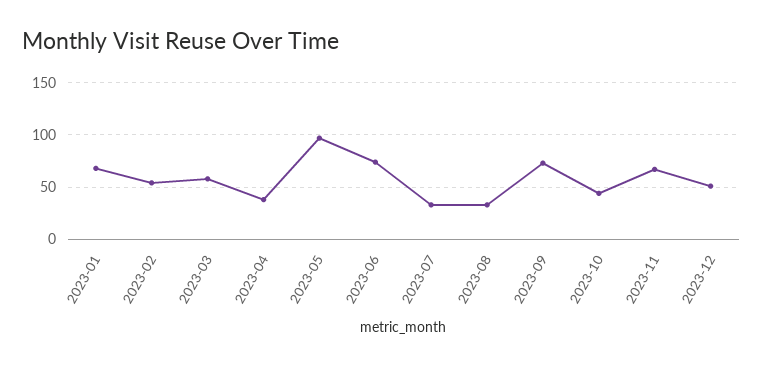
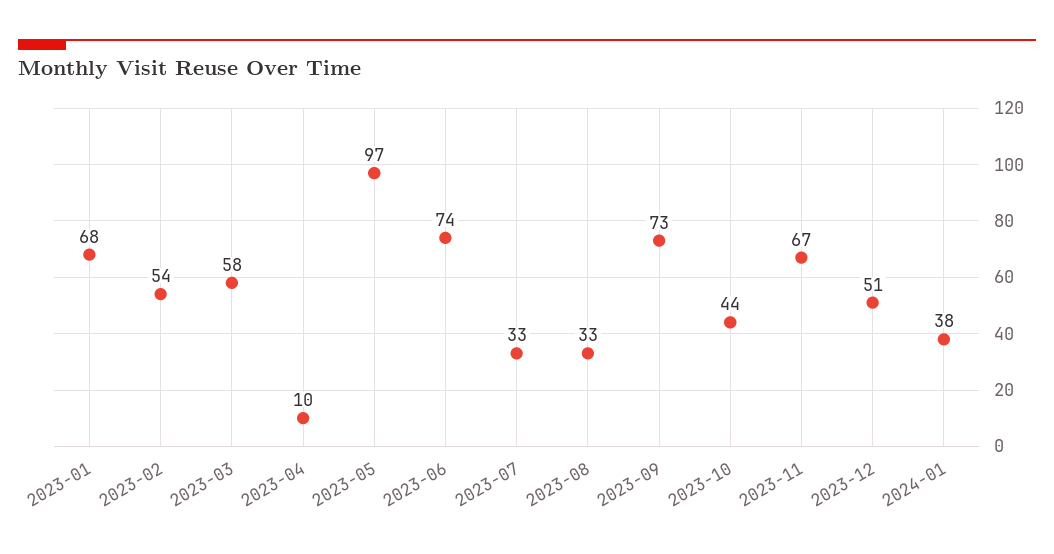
2023-04: 40 -> 10
2024-01: none -> 38

